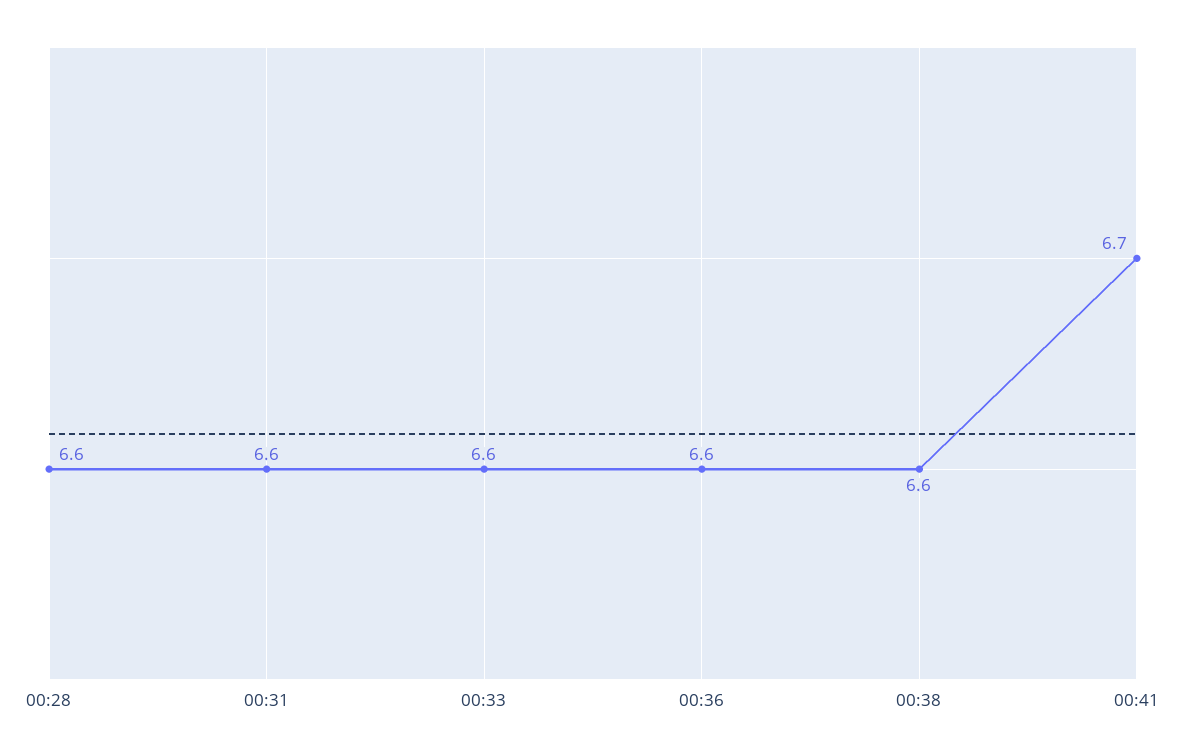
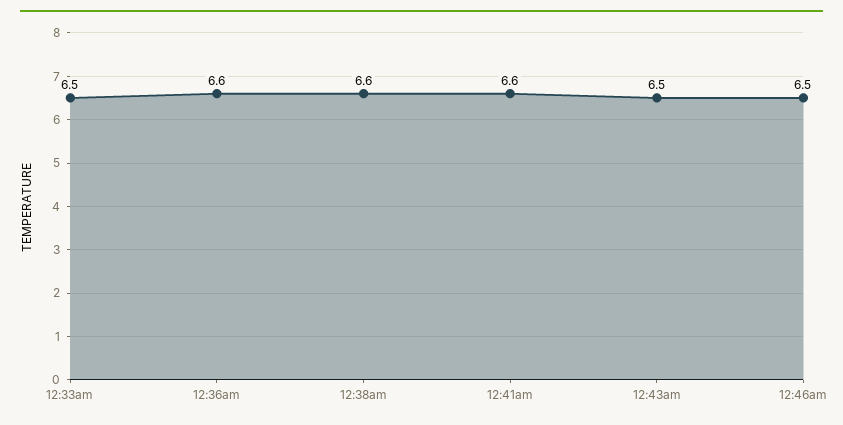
00:28: 6.6 -> none
00:31: 6.6 -> none
00:33: 6.6 -> 6.5
00:41: 6.7 -> 6.6
12:43am: none -> 6.5
12:46am: none -> 6.5

